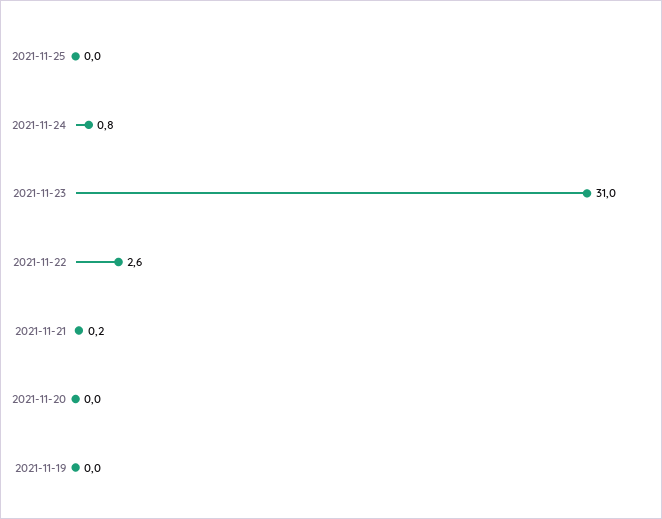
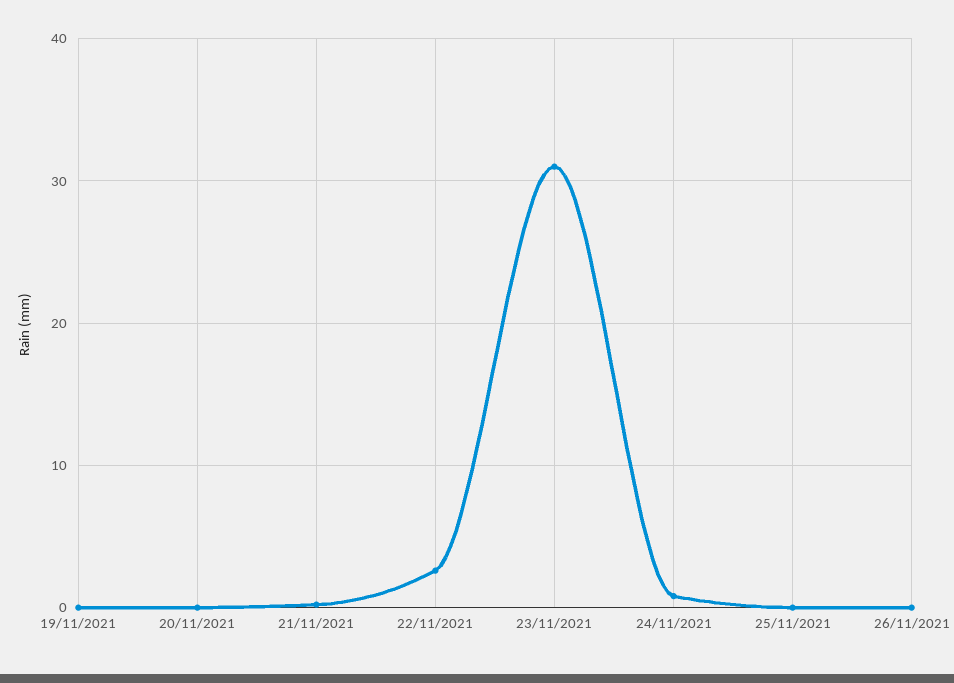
26/11/2021: none -> 0

